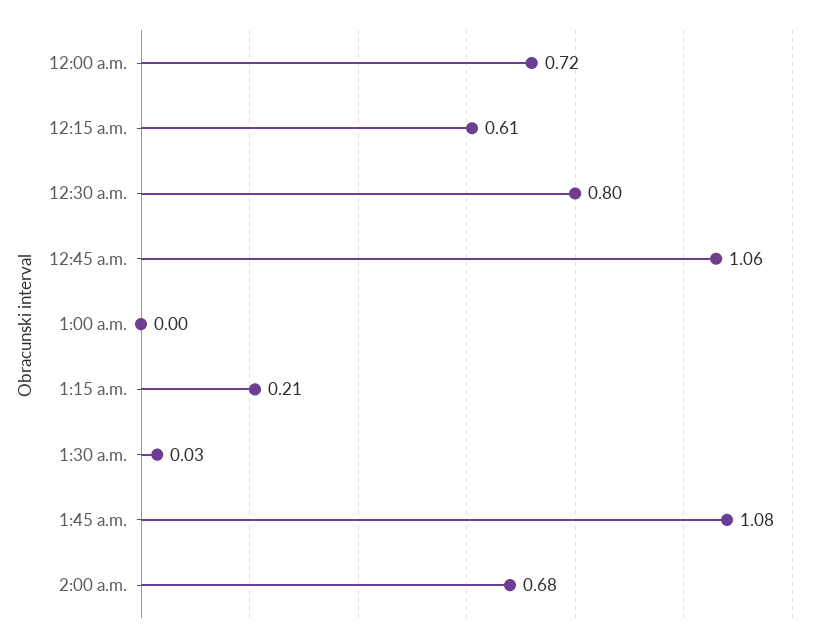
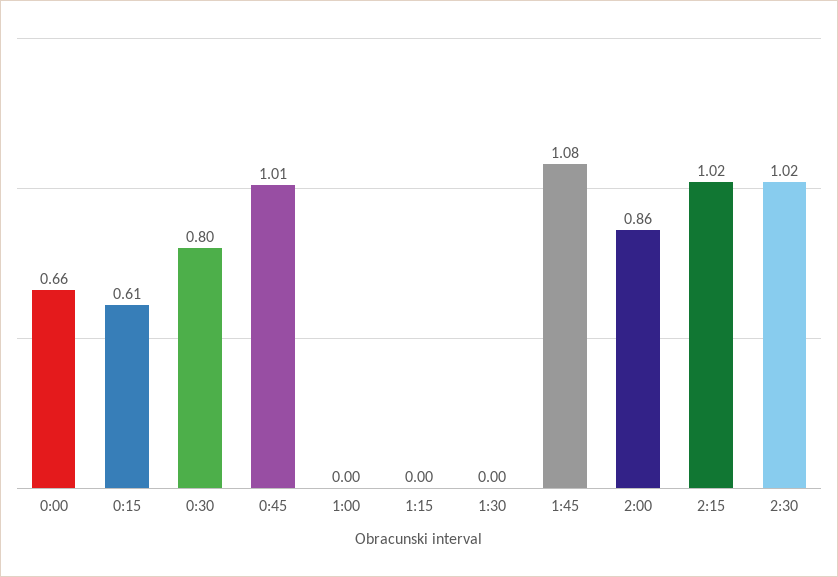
12:00 a.m.: 0.72 -> 0.66
12:45 a.m.: 1.06 -> 1.01
1:15 a.m.: 0.21 -> 0
1:30 a.m.: 0.03 -> 0
2:00 a.m.: 0.68 -> 0.86
2:15: none -> 1.02
2:30: none -> 1.02

